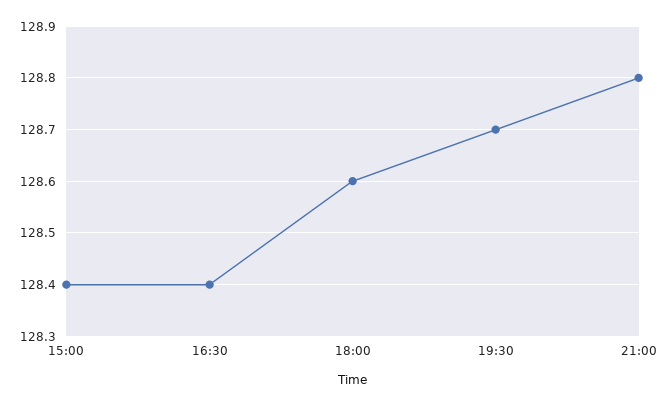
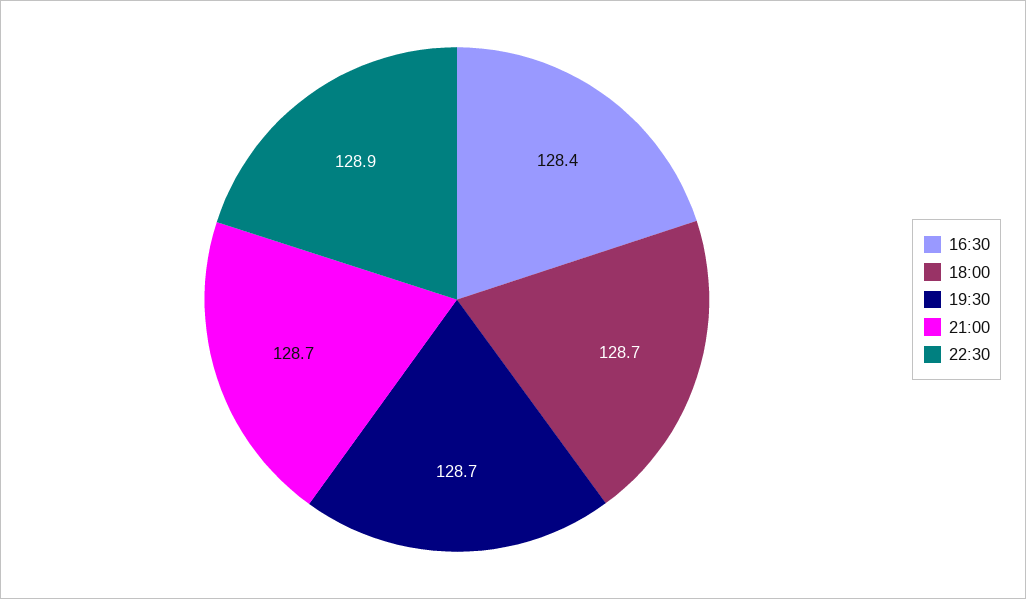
15:00: 128.4 -> none
18:00: 128.6 -> 128.7
21:00: 128.8 -> 128.7
22:30: none -> 128.9

